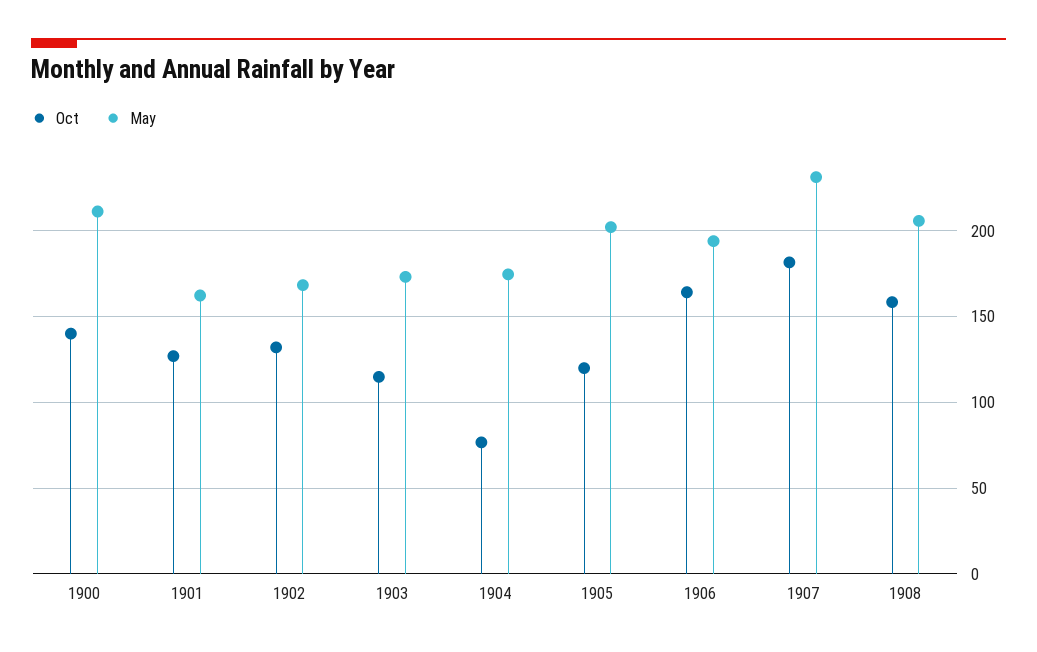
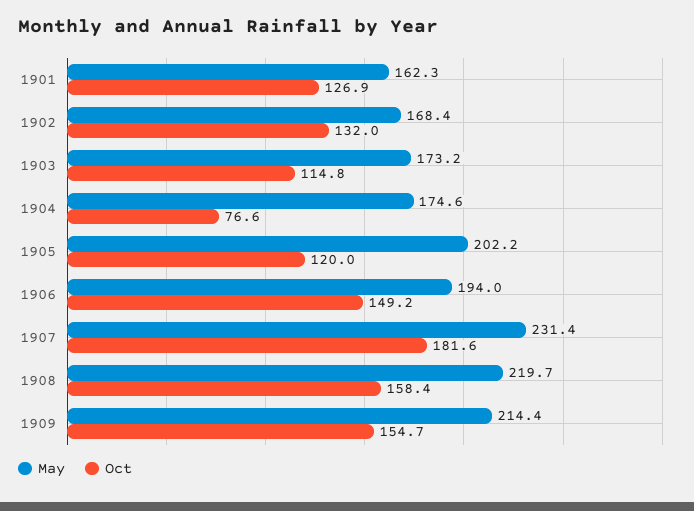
Oct, 1900: 140 -> none
May, 1900: 210 -> none
Oct, 1906: 165 -> 149.2
May, 1908: 205 -> 219.7
May, 1909: none -> 214.4
Oct, 1909: none -> 154.7

